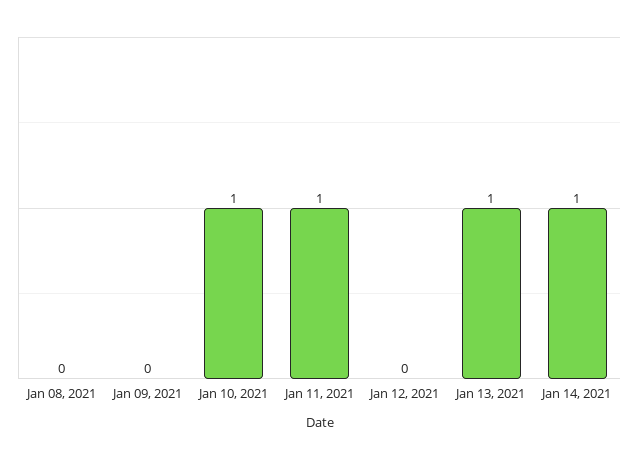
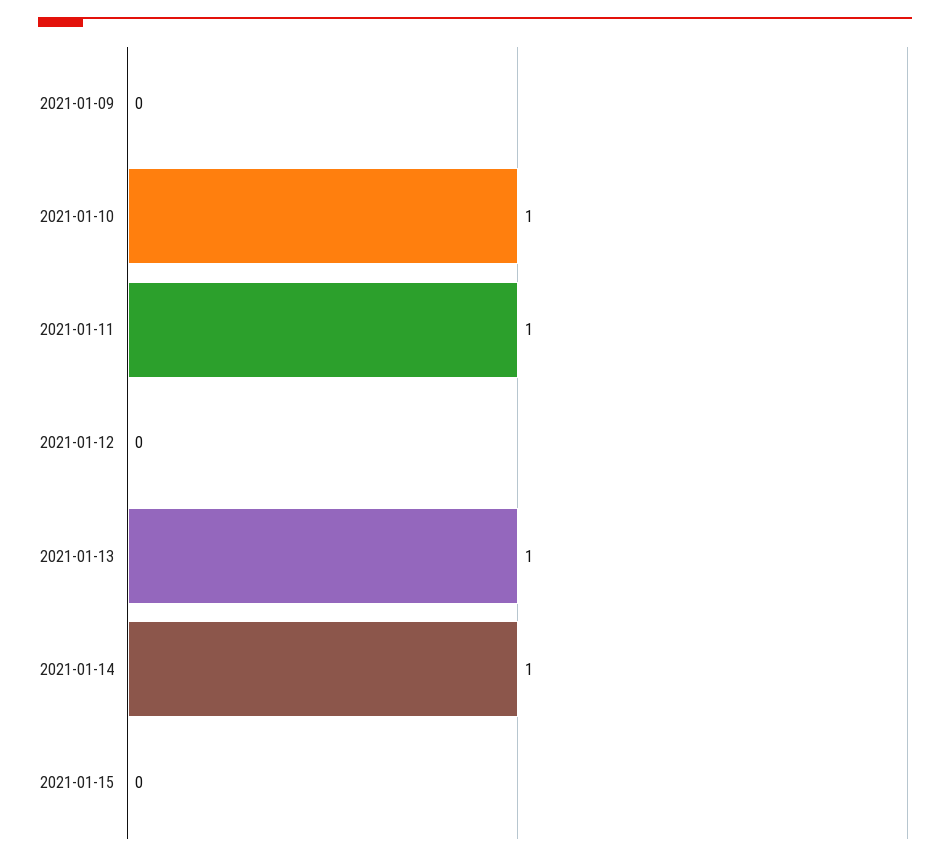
Jan 08, 2021: 0 -> none
2021-01-15: none -> 0

